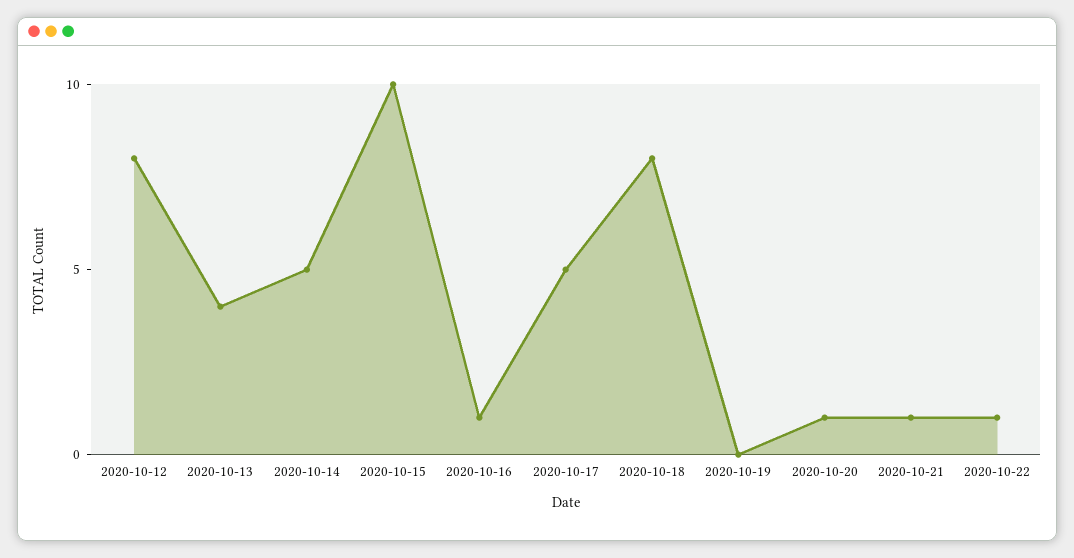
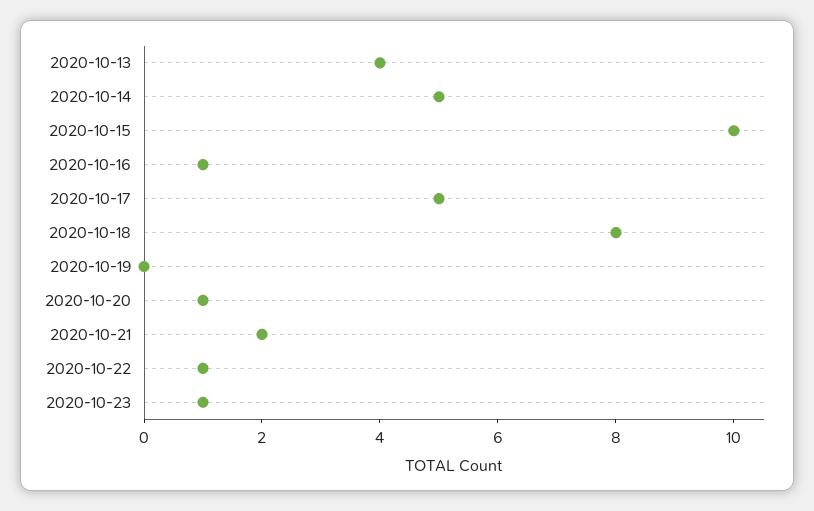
2020-10-12: 8 -> none
2020-10-21: 1 -> 2
2020-10-23: none -> 1

